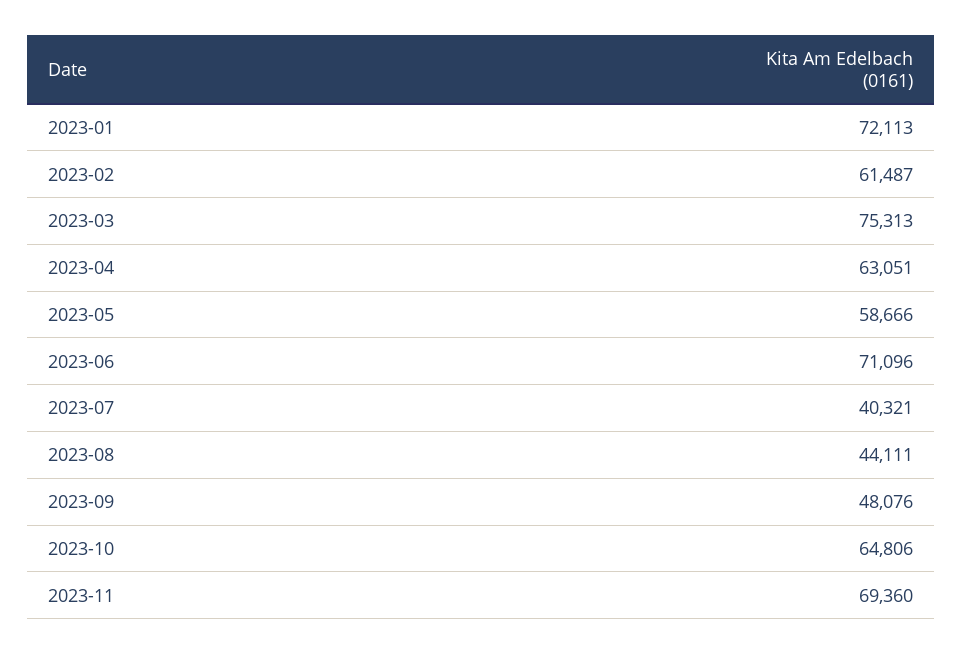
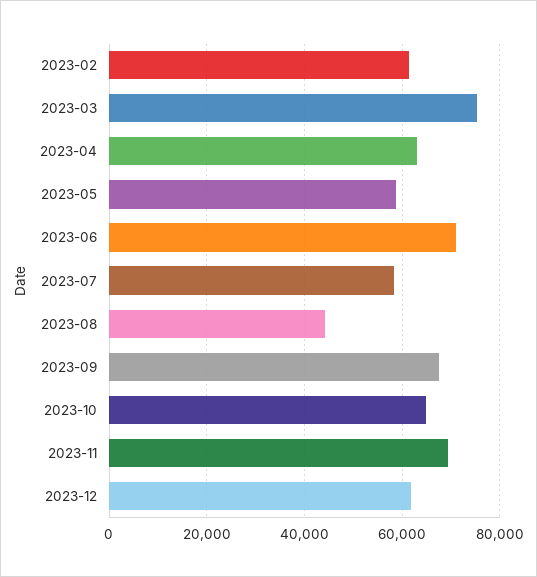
2023-01: 72113 -> none
2023-07: 40321 -> 58000
2023-09: 48076 -> 68000
2023-12: none -> 62000

